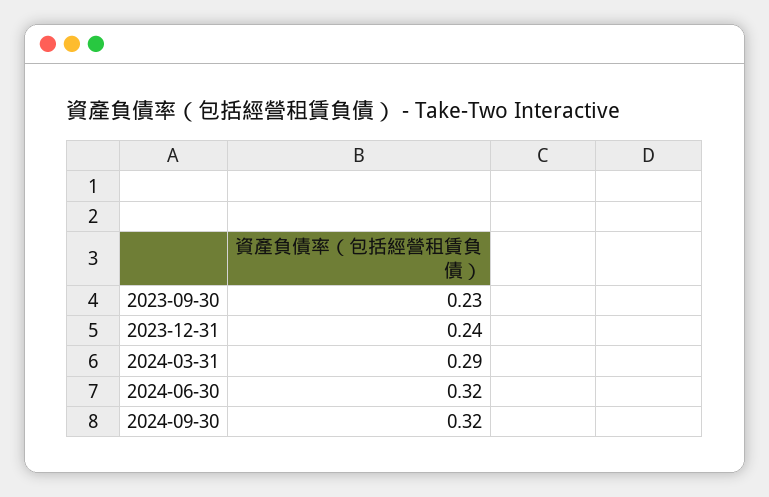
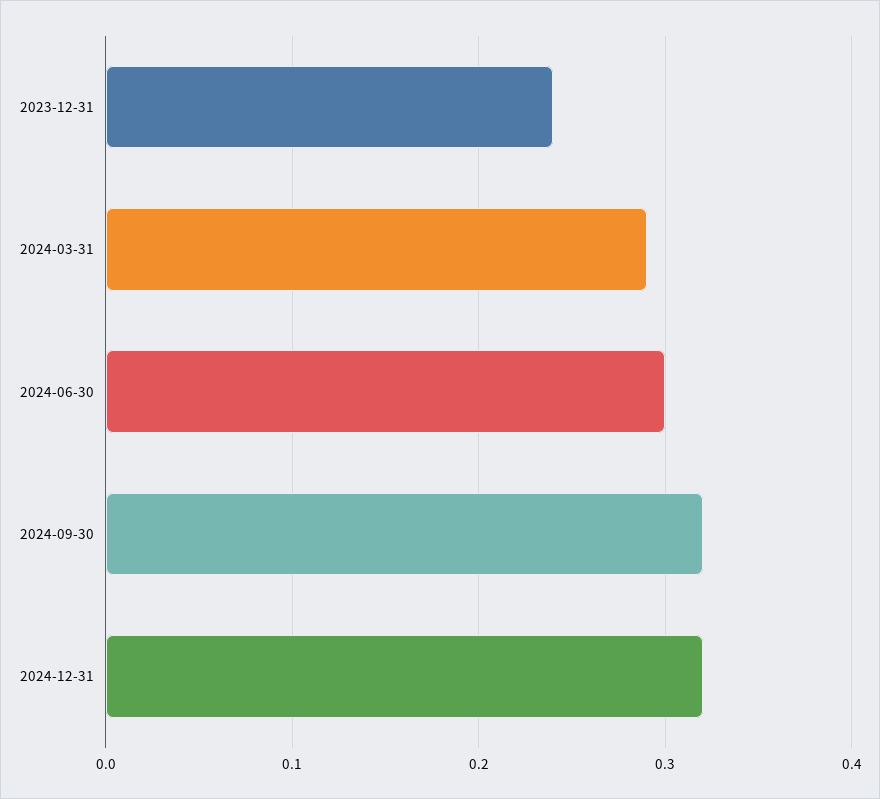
2023-09-30: 0.23 -> none
2024-06-30: 0.32 -> 0.3
2024-12-31: none -> 0.32

